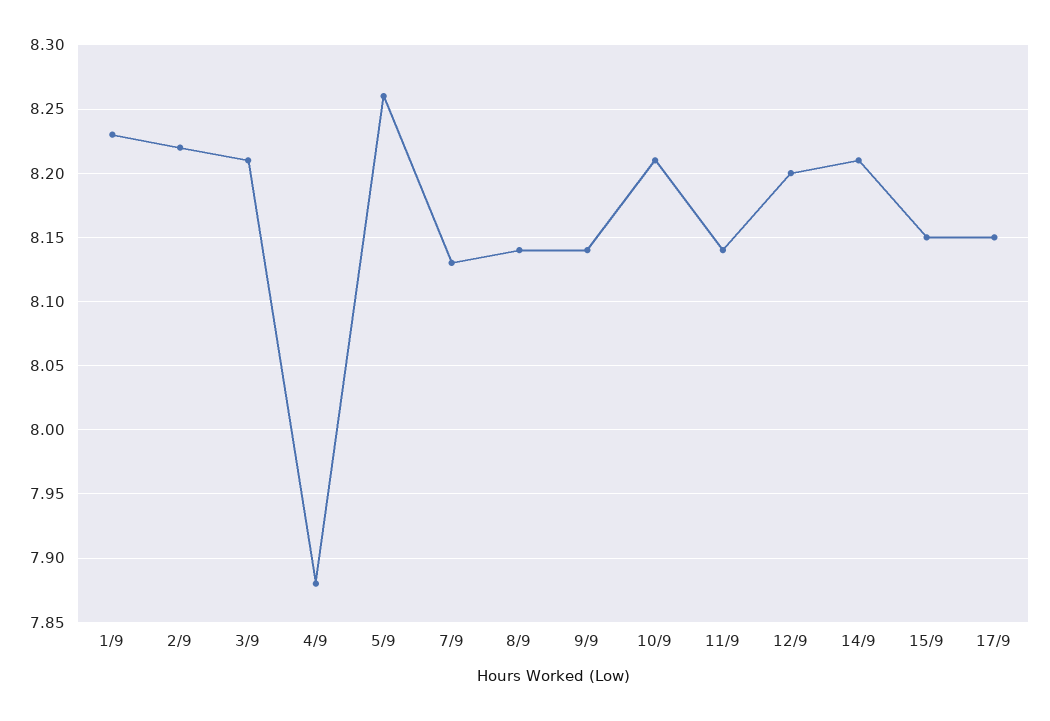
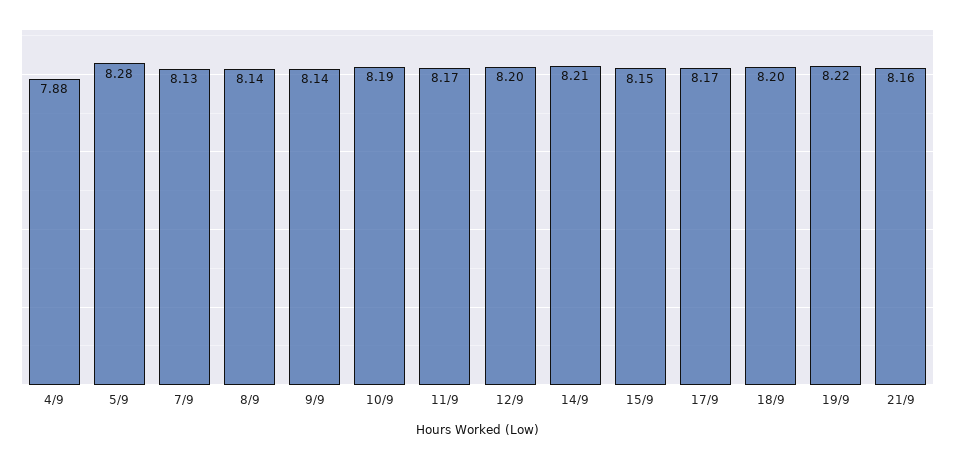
1/9: 8.23 -> none
2/9: 8.22 -> none
3/9: 8.21 -> none
5/9: 8.26 -> 8.28
10/9: 8.21 -> 8.19
11/9: 8.14 -> 8.17
17/9: 8.15 -> 8.17
18/9: none -> 8.2
19/9: none -> 8.22
21/9: none -> 8.16

